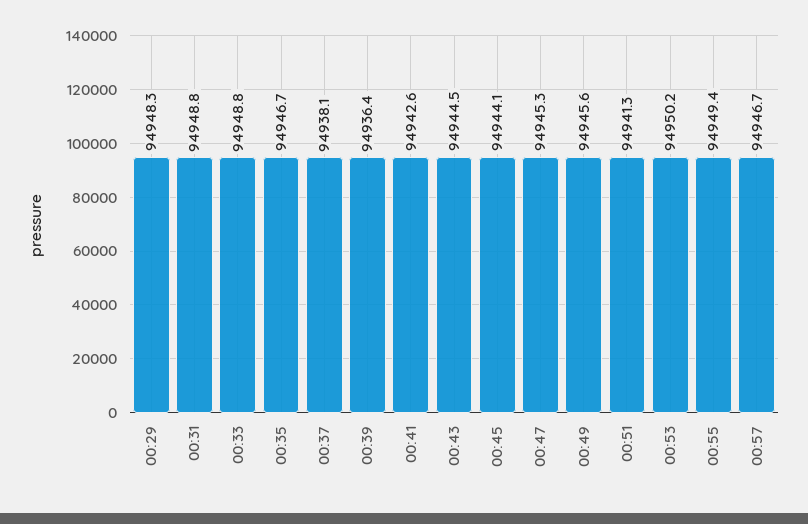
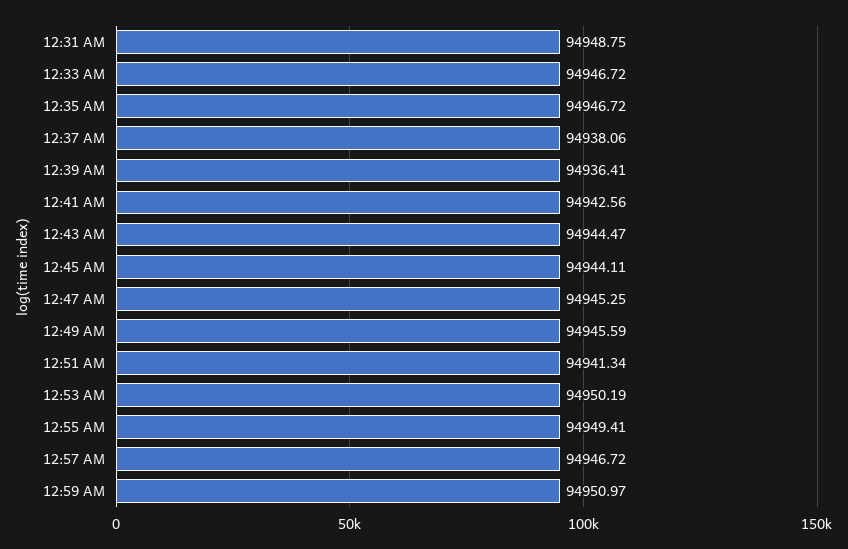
00:29: 94948.3 -> none
00:33: 94948.8 -> 94946.72
12:59 AM: none -> 94950.97

